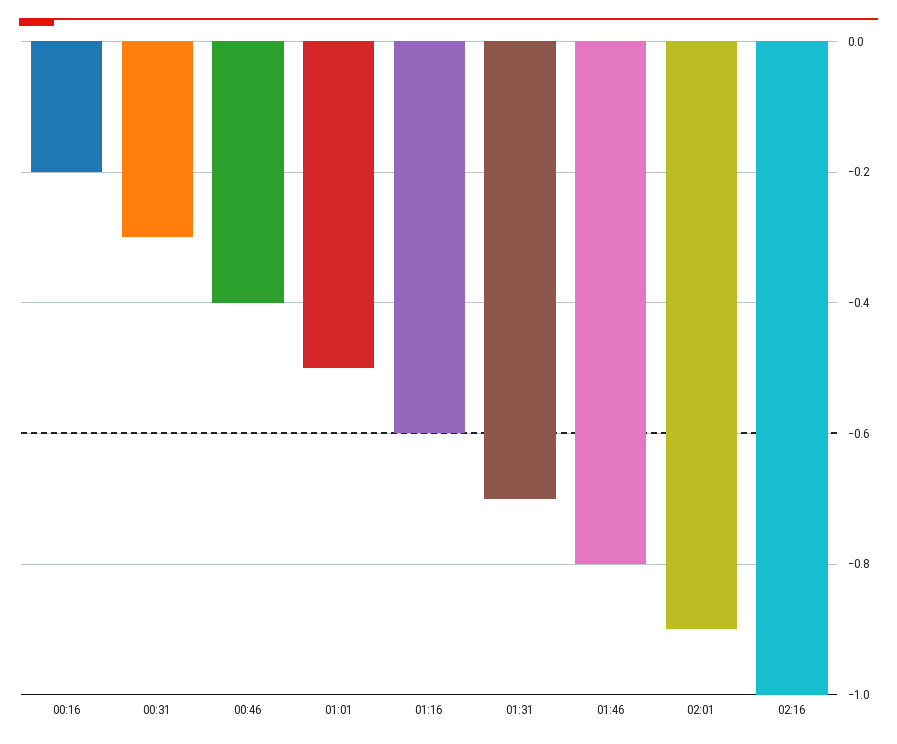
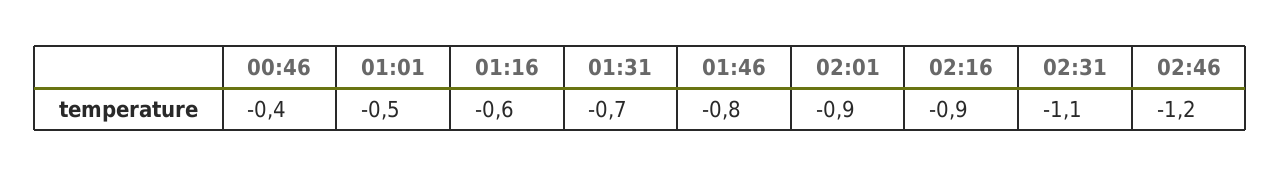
00:16: -0.2 -> none
00:31: -0.3 -> none
02:16: -1 -> -0.9
02:31: none -> -1.1
02:46: none -> -1.2

